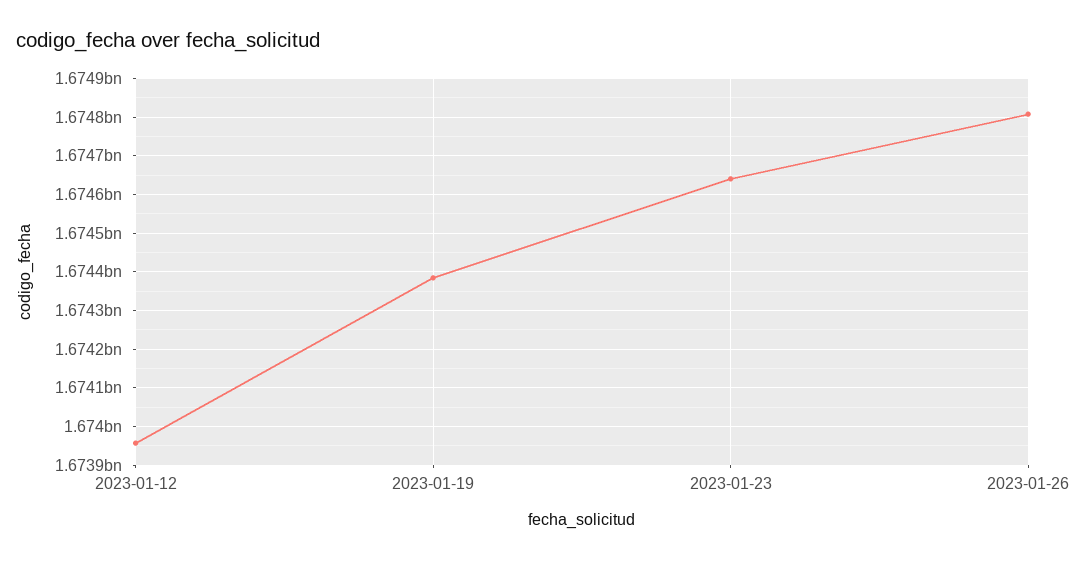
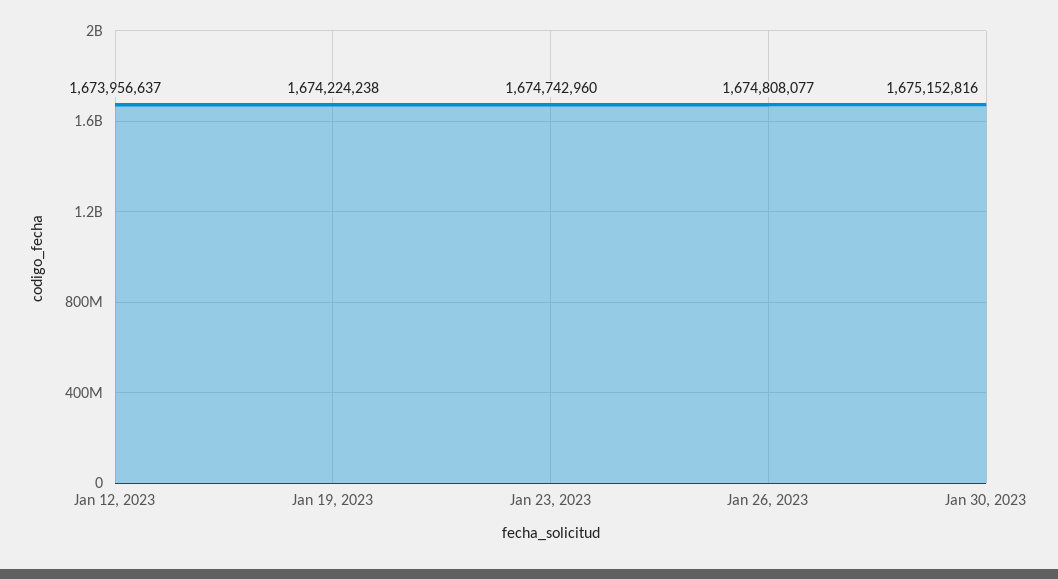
2023-01-19: 1674380000 -> 1674224238
2023-01-23: 1674640000 -> 1674742960
Jan 30, 2023: none -> 1675152816

